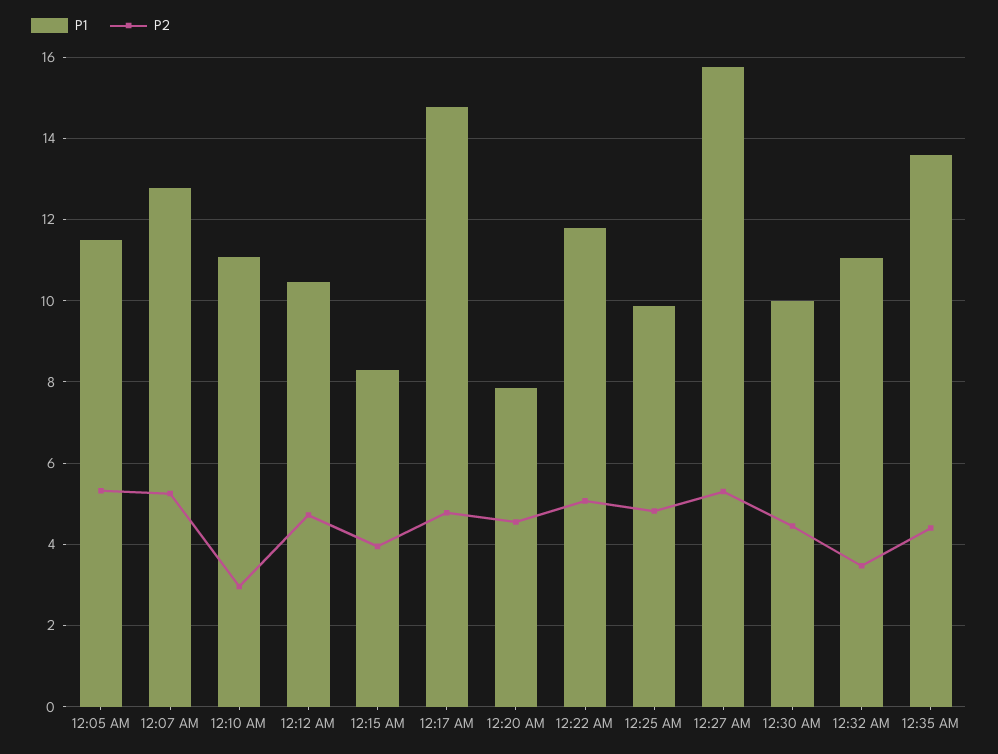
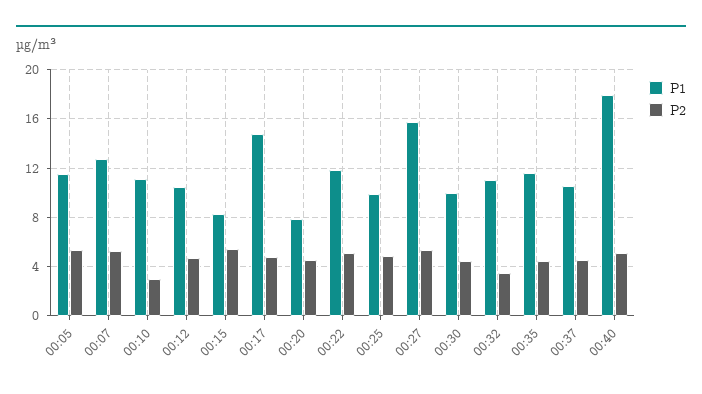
P2, 12:15 AM: 4 -> 5.5
P1, 12:35 AM: 13.6 -> 11.5
P1, 00:37: none -> 10.5
P2, 00:37: none -> 4.5
P1, 00:40: none -> 18
P2, 00:40: none -> 5

